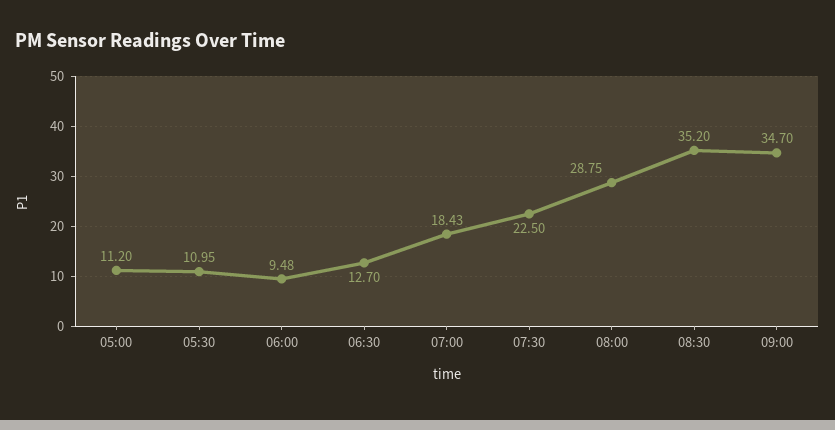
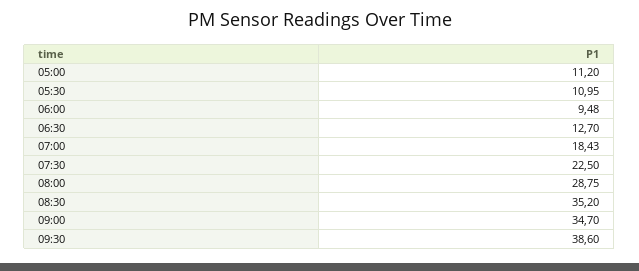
09:30: none -> 38.6

